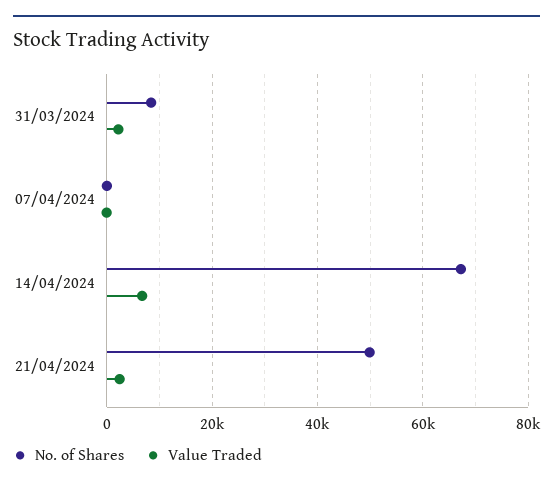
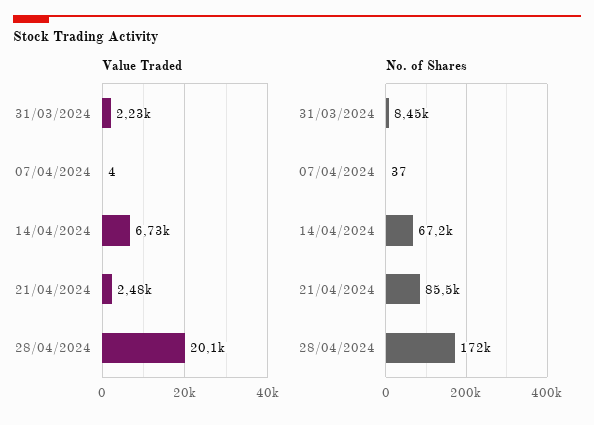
No. of Shares, 21/04/2024: 50000 -> 85500
Value Traded, 28/04/2024: none -> 20100
No. of Shares, 28/04/2024: none -> 172000

